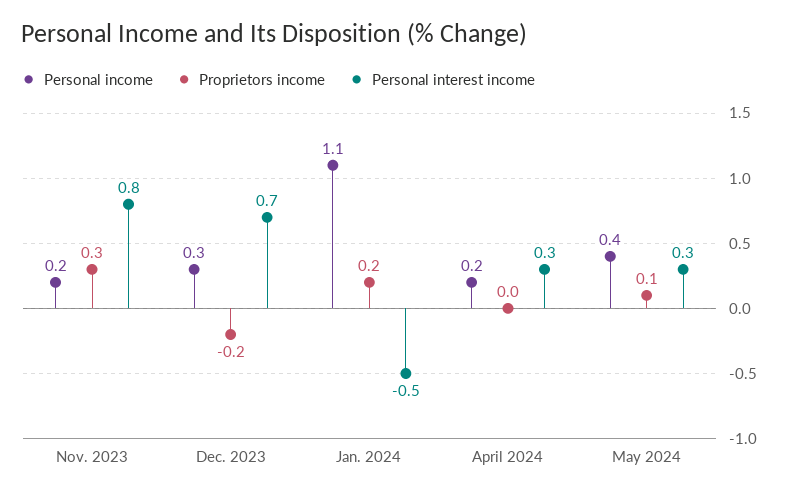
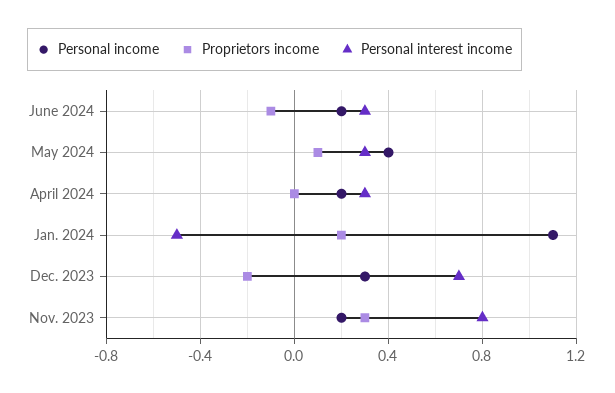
Personal income, June 2024: none -> 0.2
Proprietors income, June 2024: none -> -0.1
Personal interest income, June 2024: none -> 0.3

